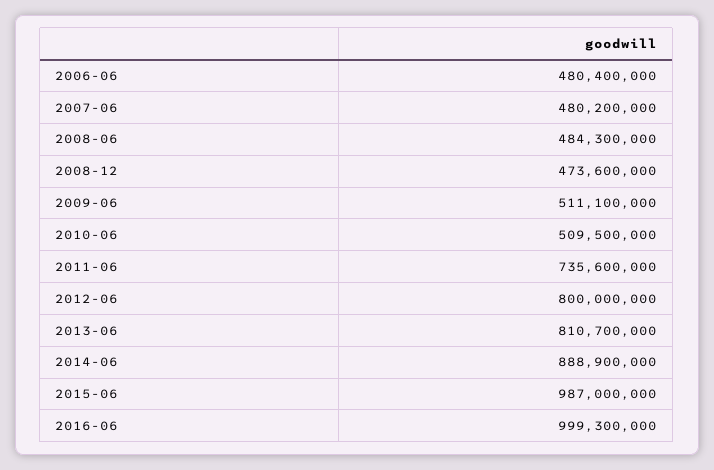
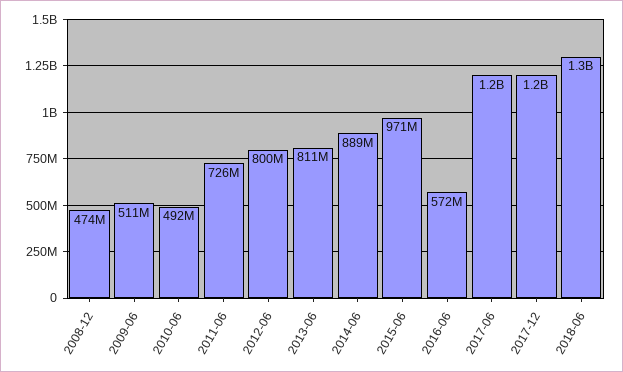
2006-06: 480400000 -> none
2007-06: 480200000 -> none
2008-06: 484300000 -> none
2010-06: 509500000 -> 492000000
2011-06: 735600000 -> 726000000
2015-06: 987000000 -> 971000000
2016-06: 999300000 -> 572000000
2017-06: none -> 1200000000
2017-12: none -> 1200000000
2018-06: none -> 1300000000

